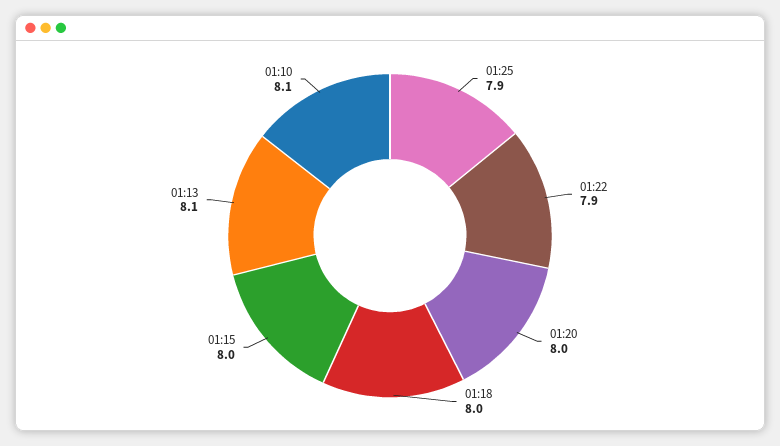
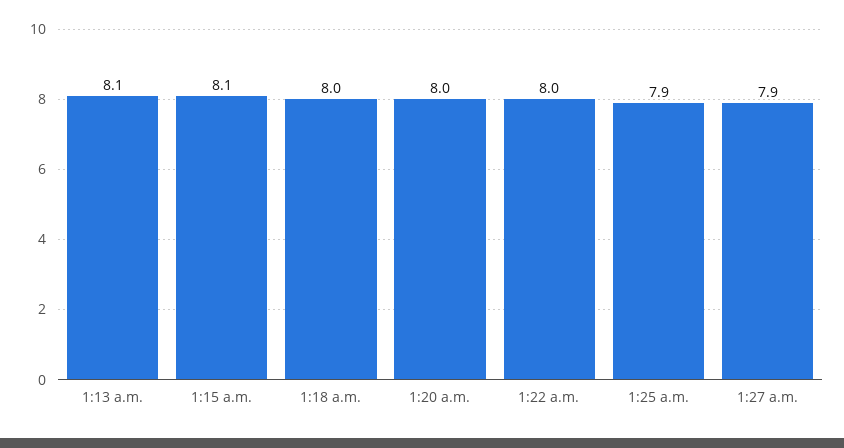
01:22: 7.9 -> 8
01:15: 8 -> 8.1
01:10: 8.1 -> none
1:27 a.m.: none -> 7.9

